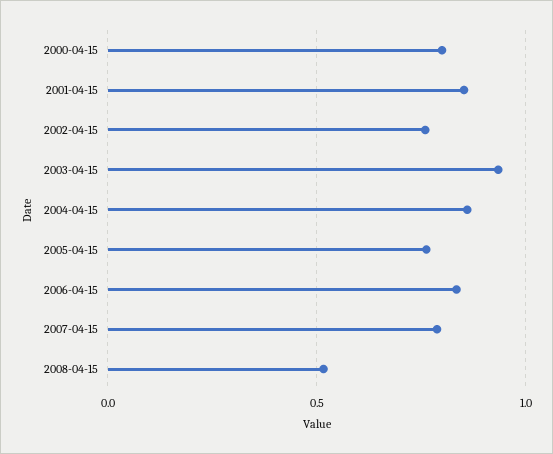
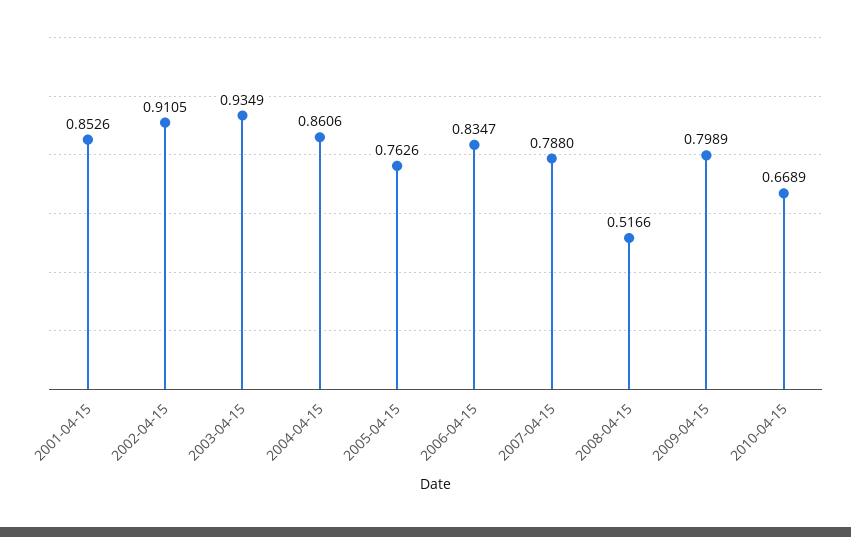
2000-04-15: 0.8 -> none
2002-04-15: 0.75 -> 0.9105
2009-04-15: none -> 0.7989
2010-04-15: none -> 0.6689

